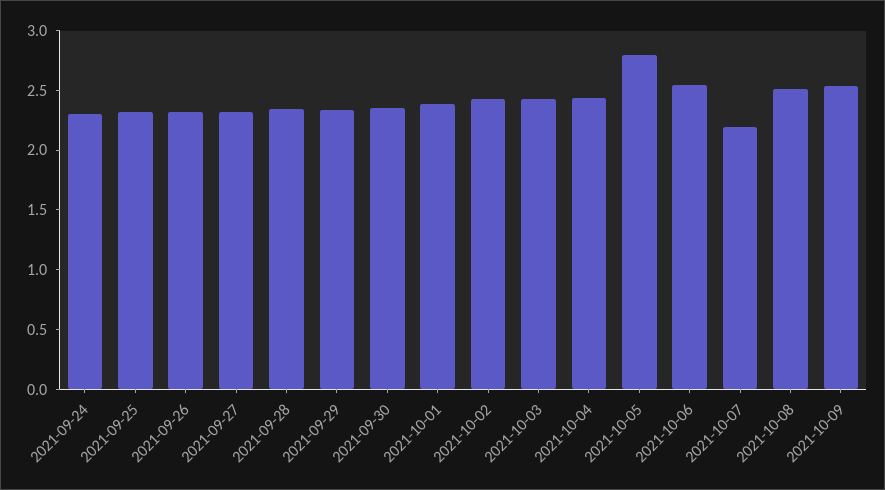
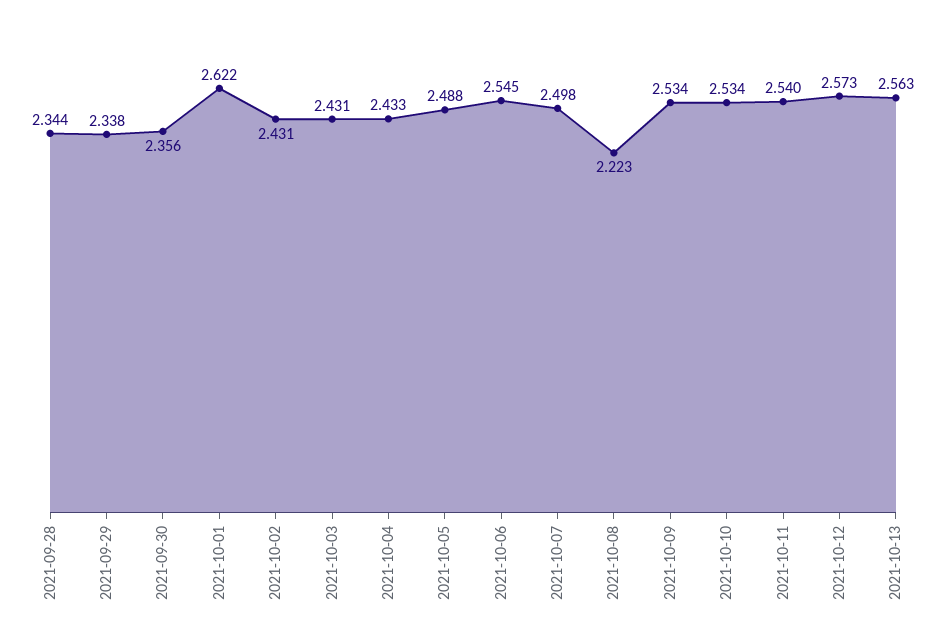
2021-09-24: 2.3 -> none
2021-09-25: 2.3 -> none
2021-09-26: 2.3 -> none
2021-09-27: 2.3 -> none
2021-10-01: 2.4 -> 2.622
2021-10-05: 2.8 -> 2.488
2021-10-07: 2.2 -> 2.498
2021-10-08: 2.5 -> 2.223
2021-10-10: none -> 2.534
2021-10-11: none -> 2.54
2021-10-12: none -> 2.573
2021-10-13: none -> 2.563

